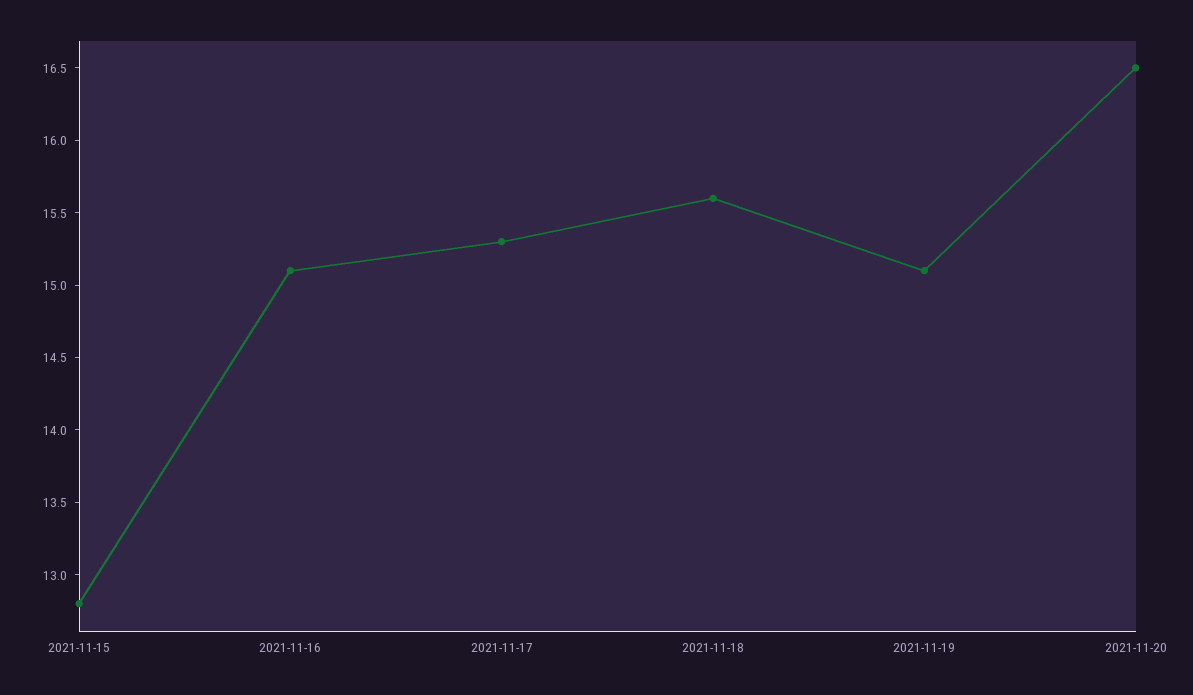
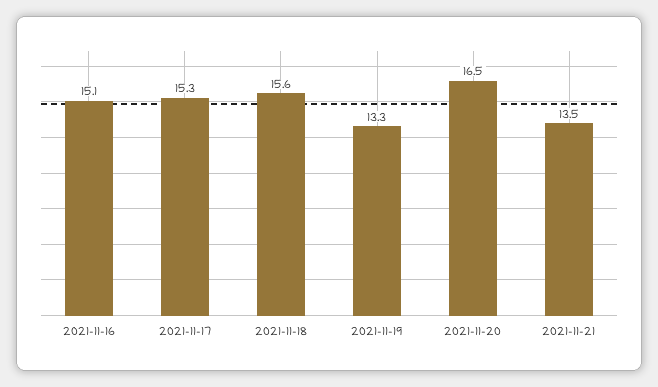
2021-11-15: 12.8 -> none
2021-11-19: 15.1 -> 13.3
2021-11-21: none -> 13.5

